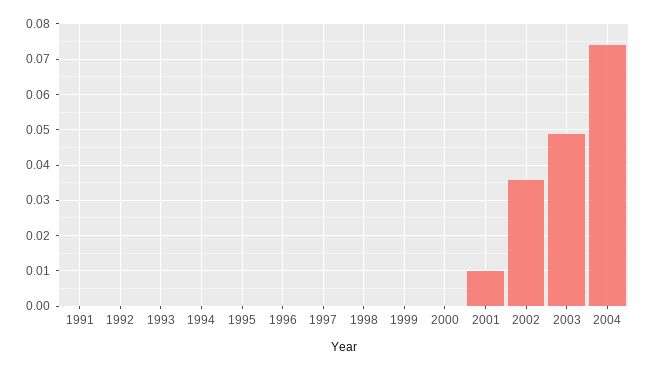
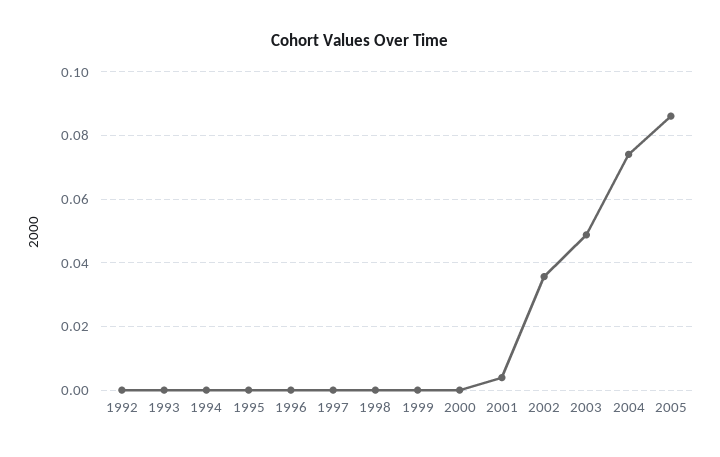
1991: 0 -> none
2001: 0.01 -> 0.004
2005: none -> 0.086

